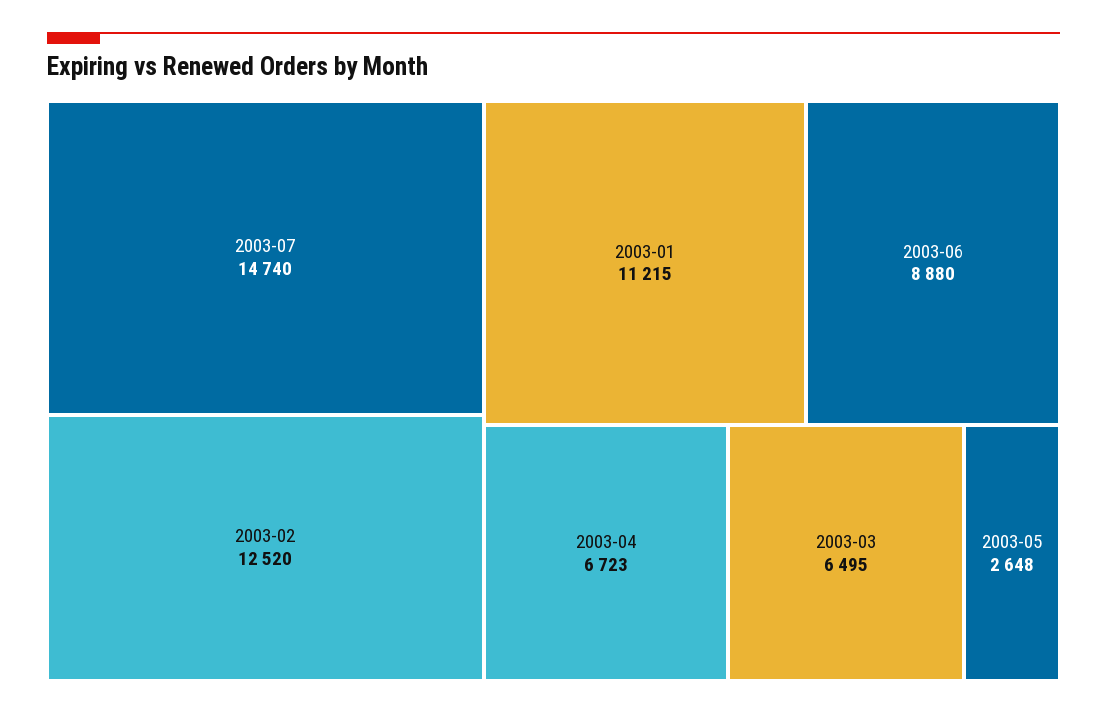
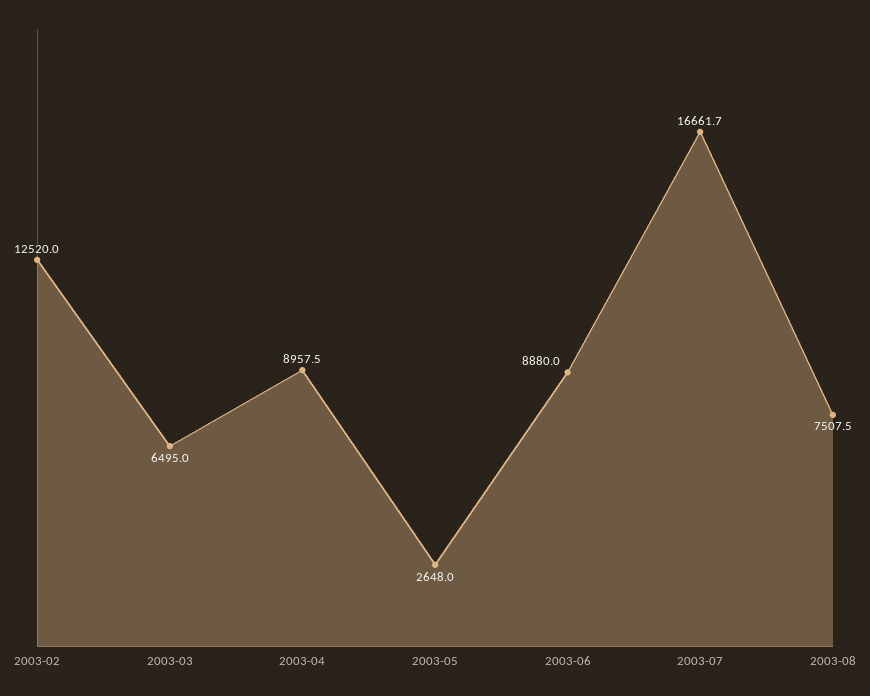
2003-07: 14740 -> 16661.7
2003-01: 11215 -> none
2003-04: 6723 -> 8957.5
2003-08: none -> 7507.5

